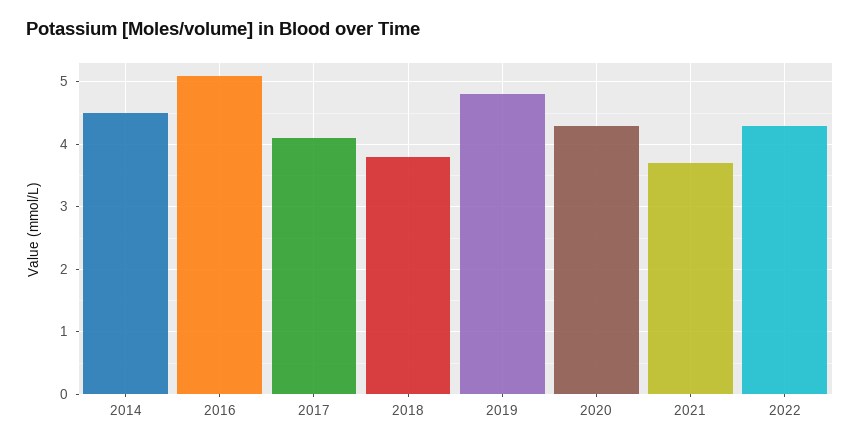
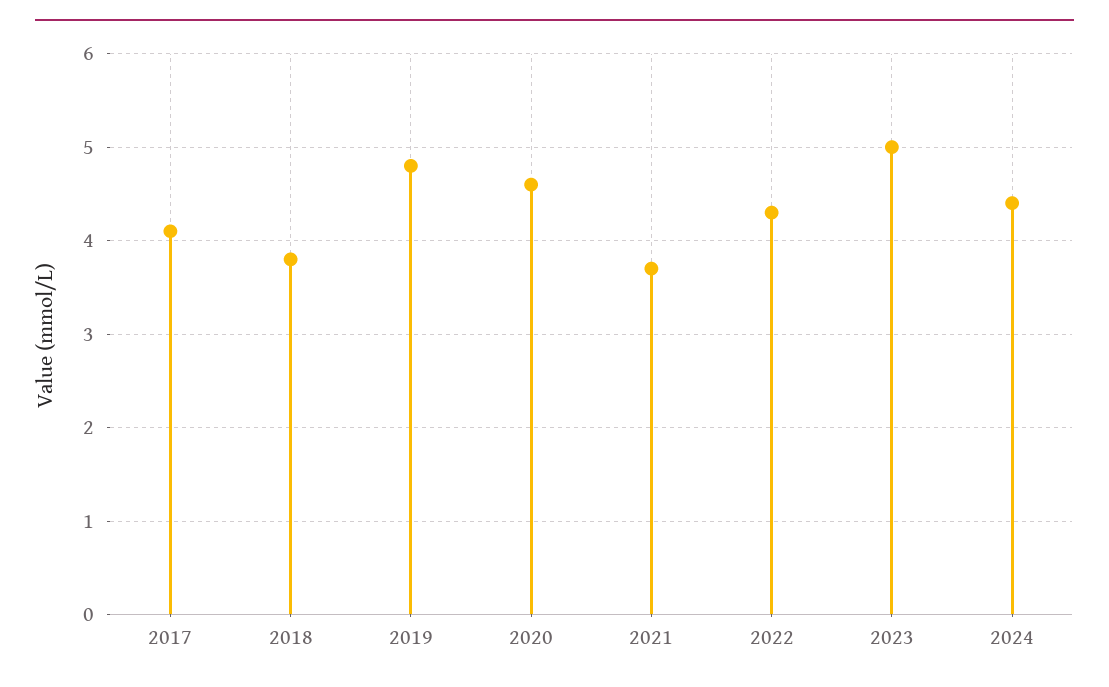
2014: 4.5 -> none
2016: 5.1 -> none
2020: 4.3 -> 4.6
2023: none -> 5
2024: none -> 4.4

